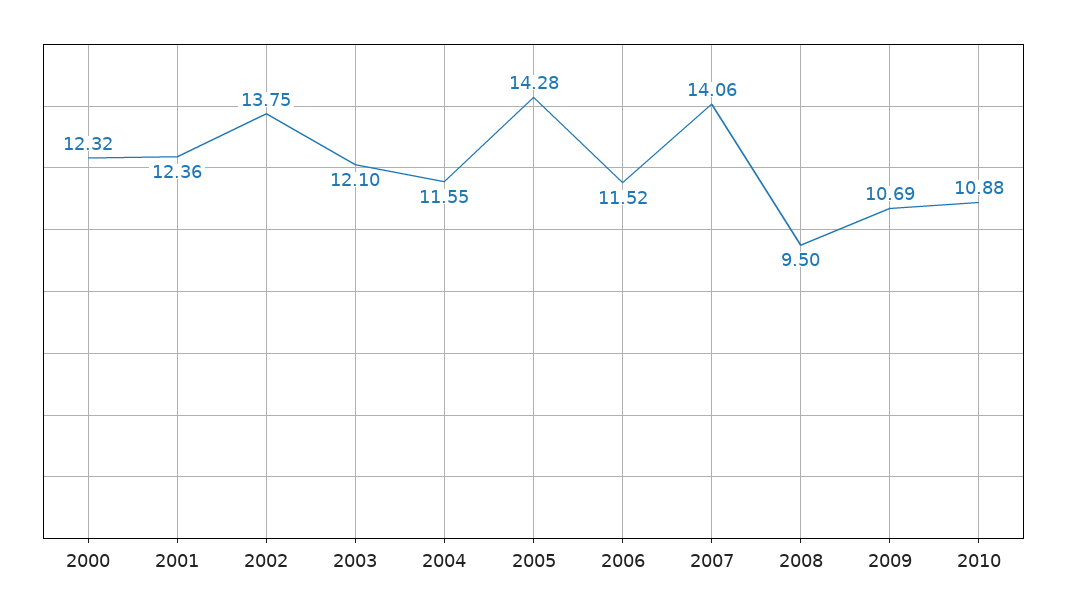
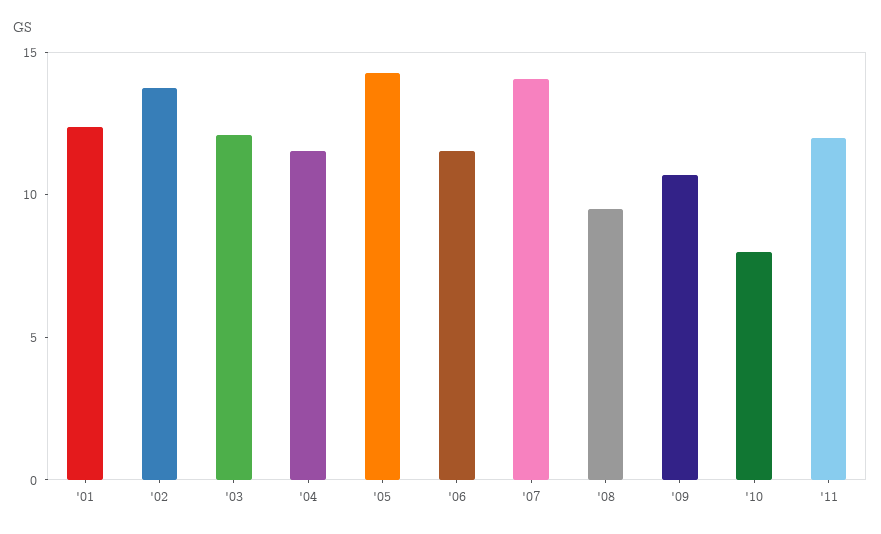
2000: 12.32 -> none
2010: 10.88 -> 8
'11: none -> 12

